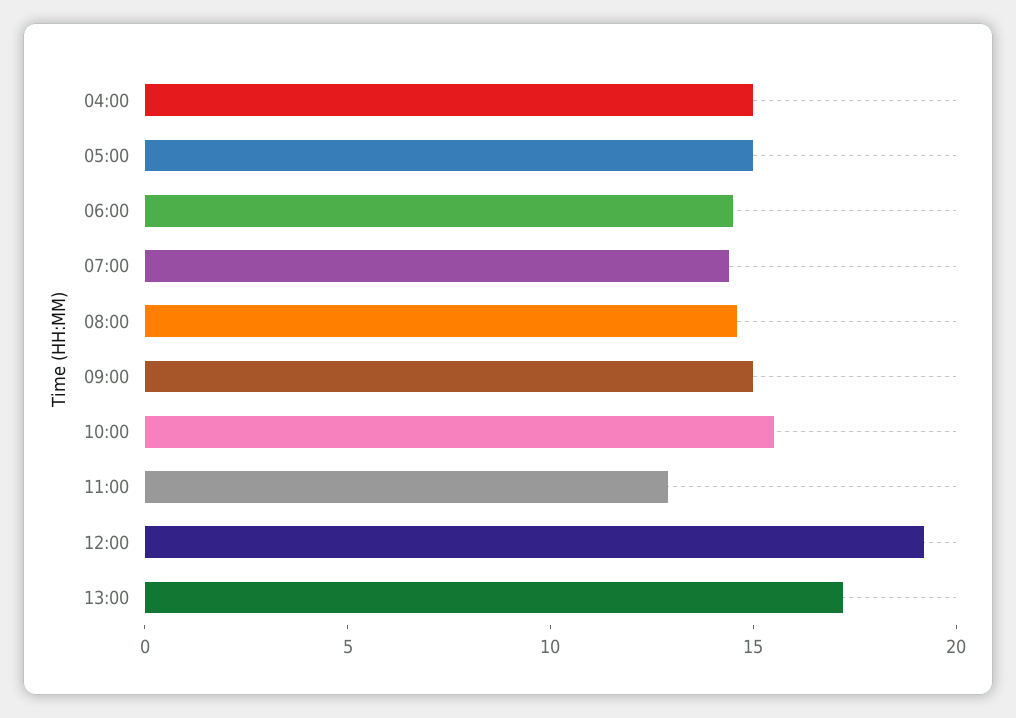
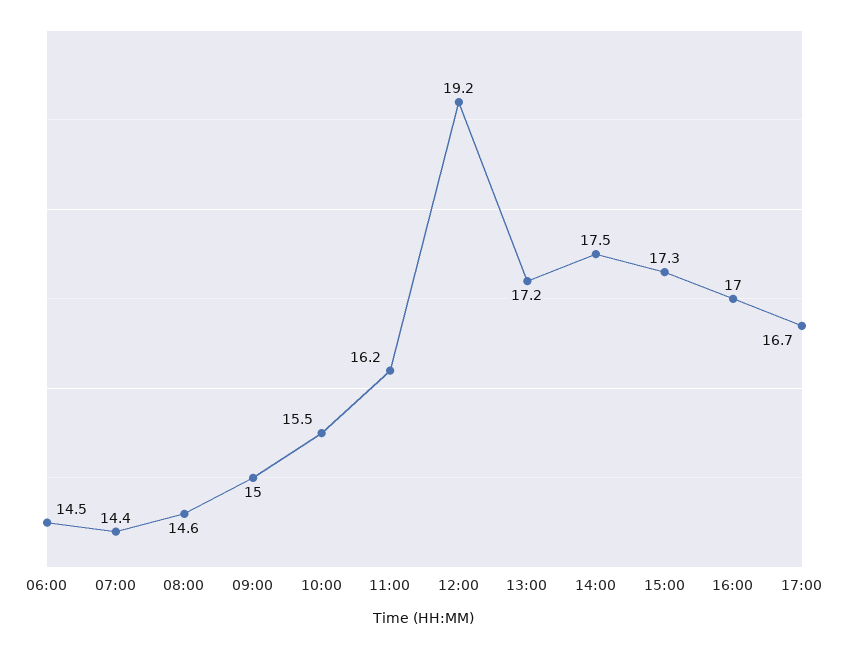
04:00: 15 -> none
05:00: 15 -> none
11:00: 13 -> 16.2
14:00: none -> 17.5
15:00: none -> 17.3
16:00: none -> 17
17:00: none -> 16.7

